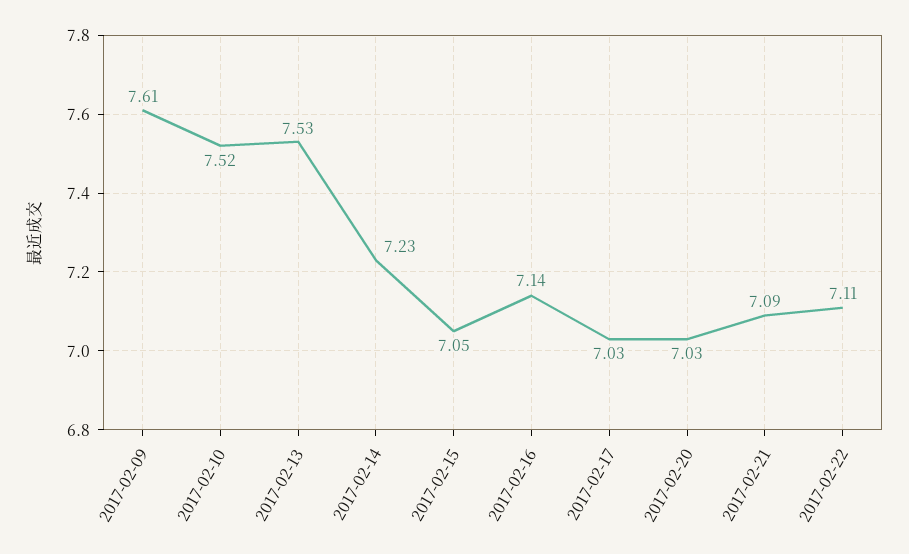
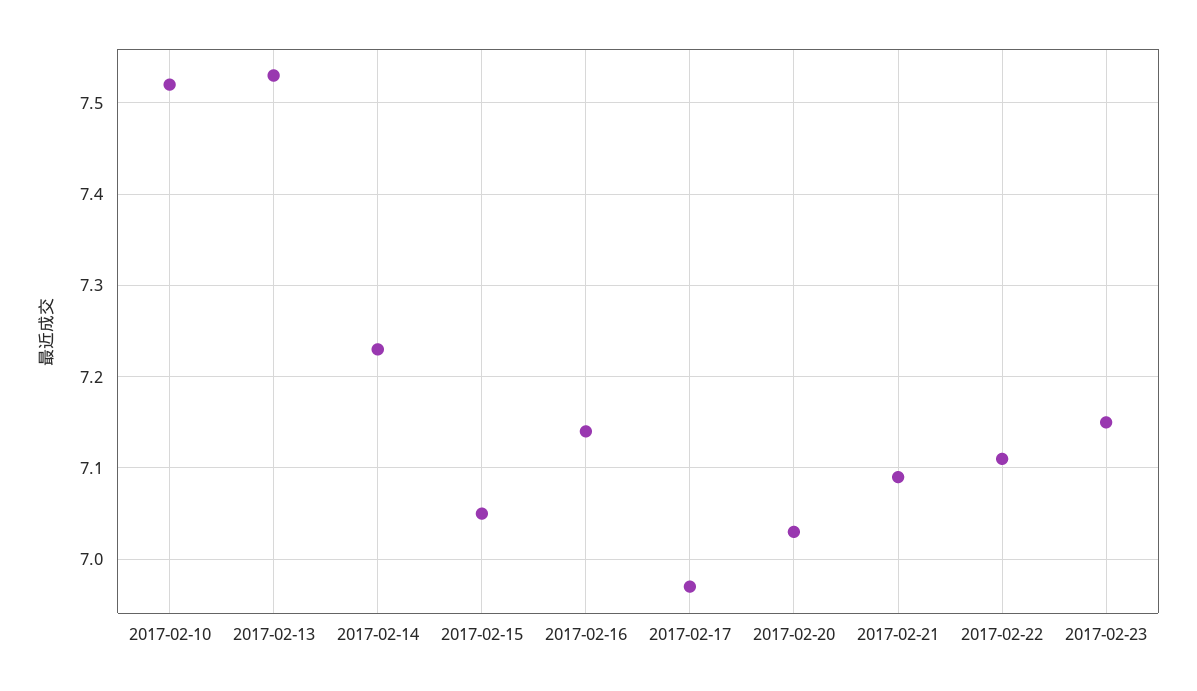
2017-02-09: 7.61 -> none
2017-02-17: 7.03 -> 6.97
2017-02-23: none -> 7.15

